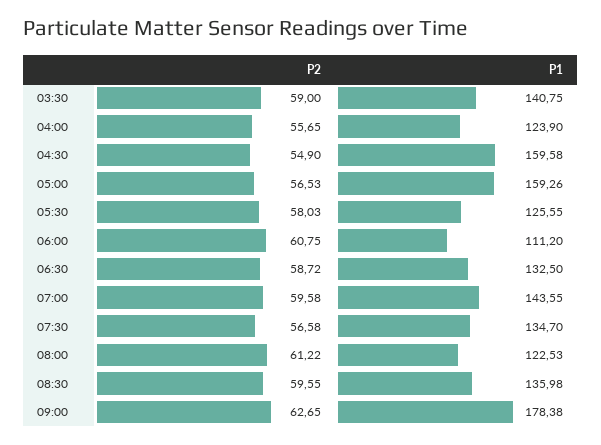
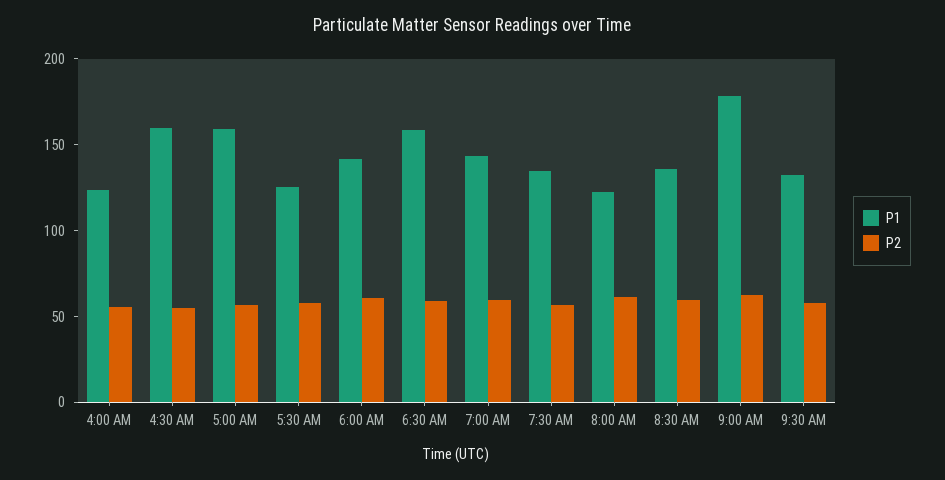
P2, 03:30: 59 -> none
P1, 03:30: 140.75 -> none
P1, 06:00: 111.2 -> 140
P1, 06:30: 132.5 -> 160
P1, 9:30 AM: none -> 130
P2, 9:30 AM: none -> 60

